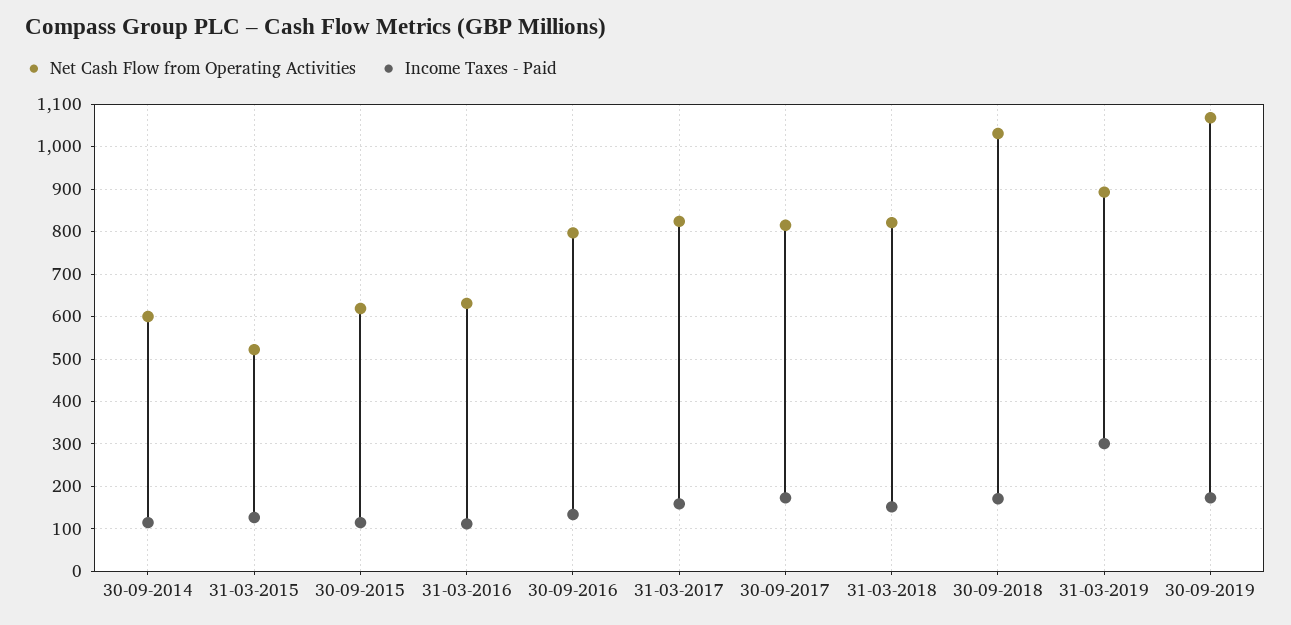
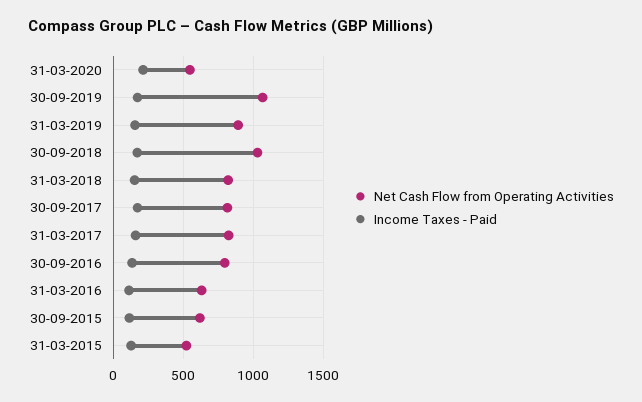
Net Cash Flow from Operating Activities, 30-09-2014: 600 -> none
Income Taxes - Paid, 30-09-2014: 120 -> none
Income Taxes - Paid, 31-03-2019: 300 -> 150
Net Cash Flow from Operating Activities, 31-03-2020: none -> 550
Income Taxes - Paid, 31-03-2020: none -> 200

